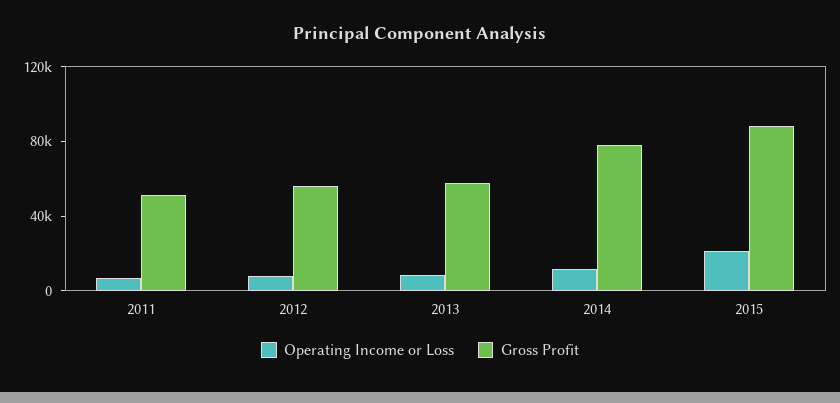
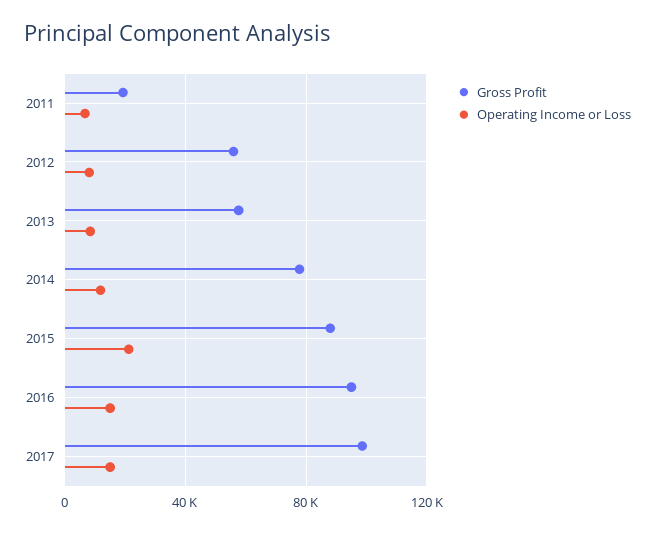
Gross Profit, 2011: 50000 -> 20000
Gross Profit, 2016: none -> 95000
Operating Income or Loss, 2016: none -> 15000
Gross Profit, 2017: none -> 100000
Operating Income or Loss, 2017: none -> 15000

